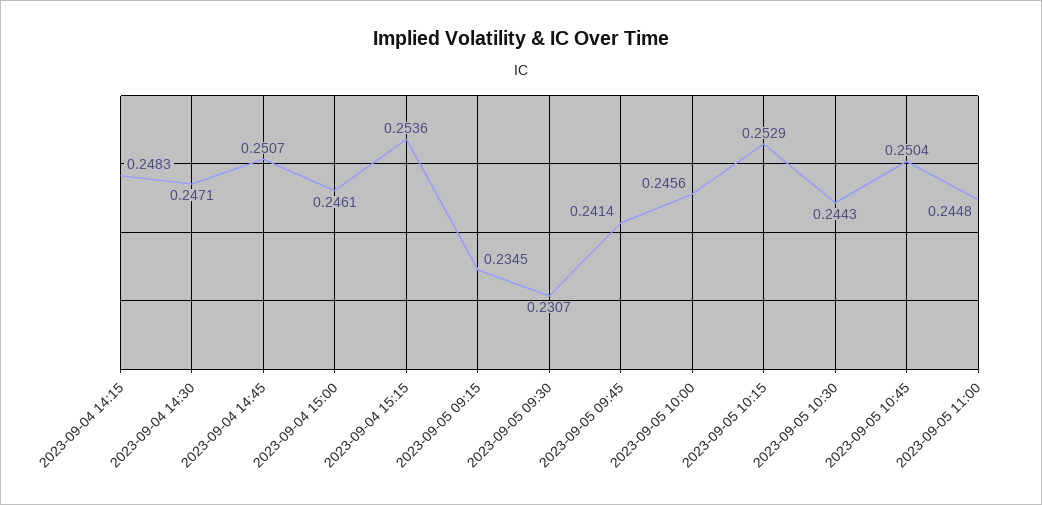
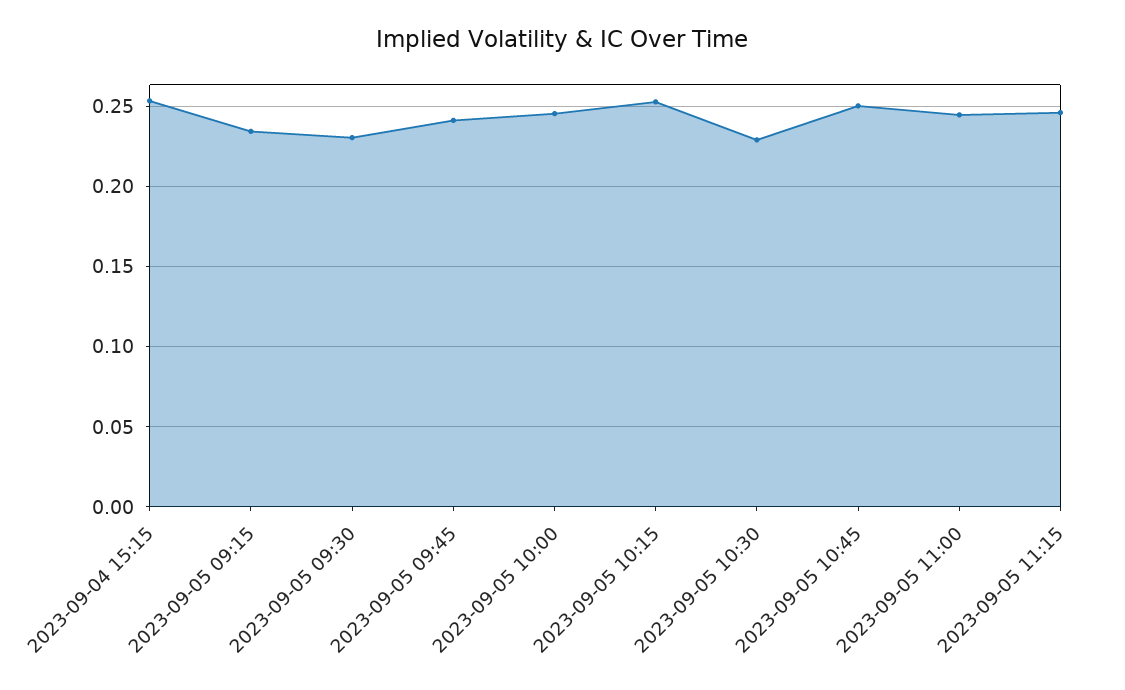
2023-09-04 14:15: 0.2483 -> none
2023-09-04 14:30: 0.2471 -> none
2023-09-04 14:45: 0.2507 -> none
2023-09-04 15:00: 0.2461 -> none
2023-09-05 10:30: 0.2443 -> 0.23
2023-09-05 11:15: none -> 0.245

